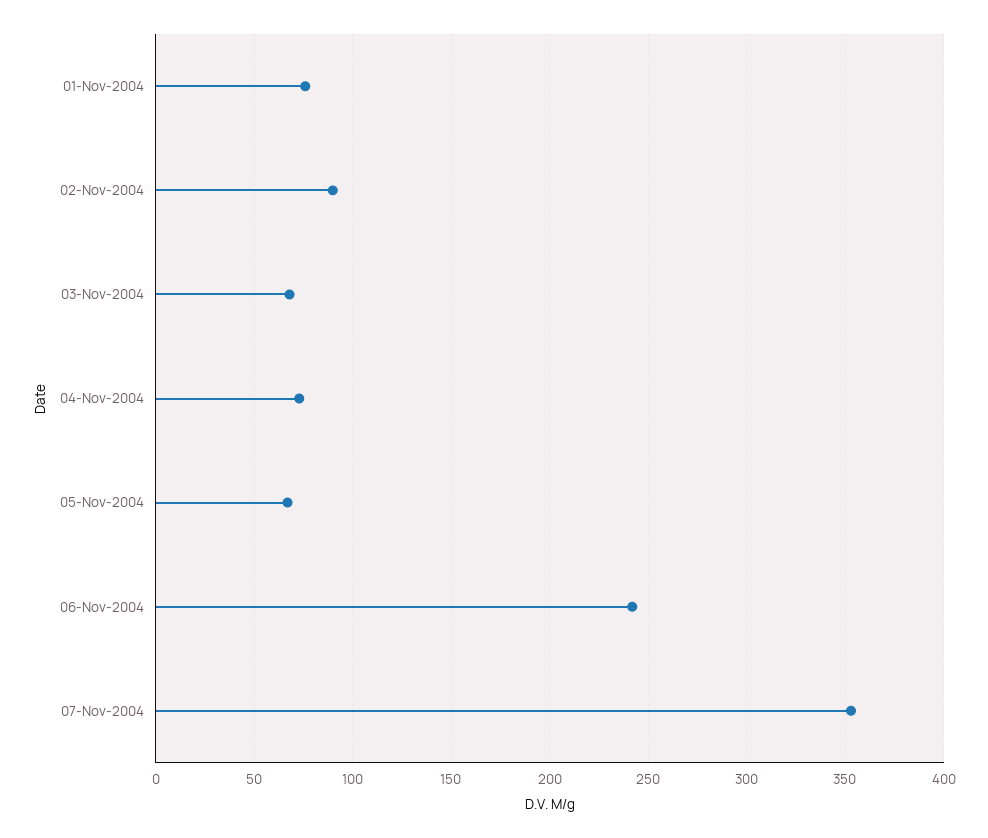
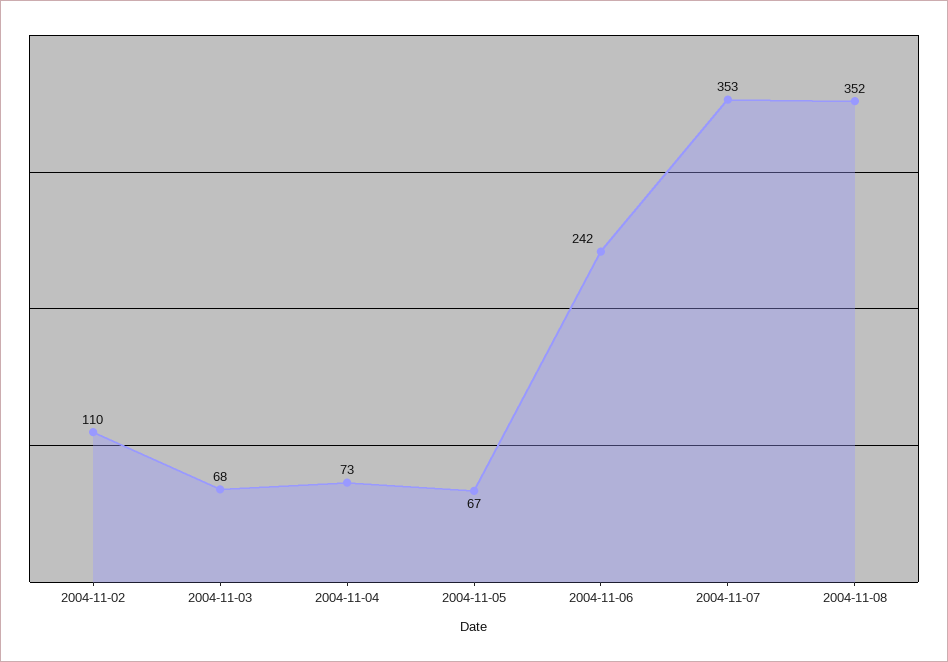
01-Nov-2004: 75 -> none
02-Nov-2004: 90 -> 110
2004-11-08: none -> 352

